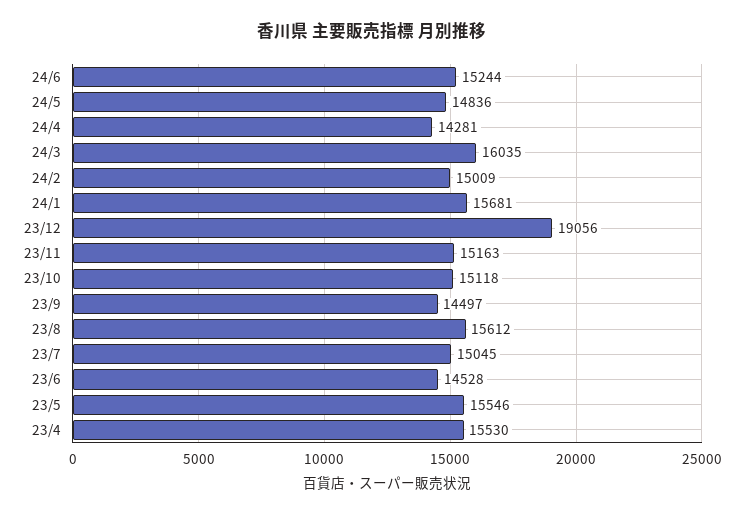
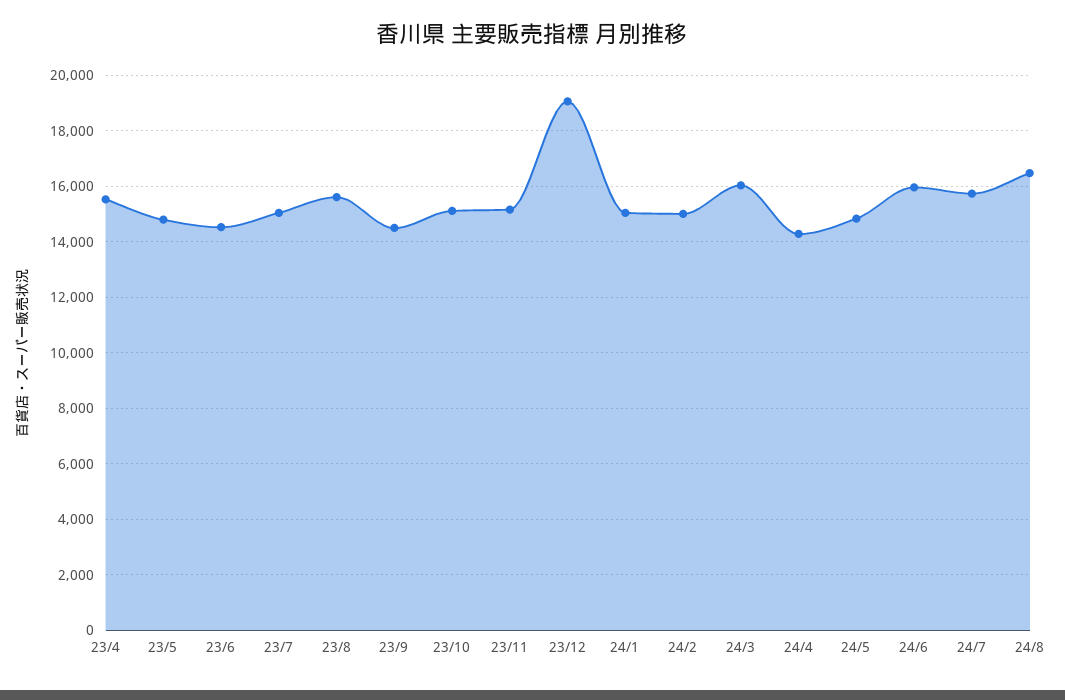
24/6: 15244 -> 16000
24/1: 15681 -> 15000
23/5: 15546 -> 14750
24/7: none -> 15750
24/8: none -> 16500

